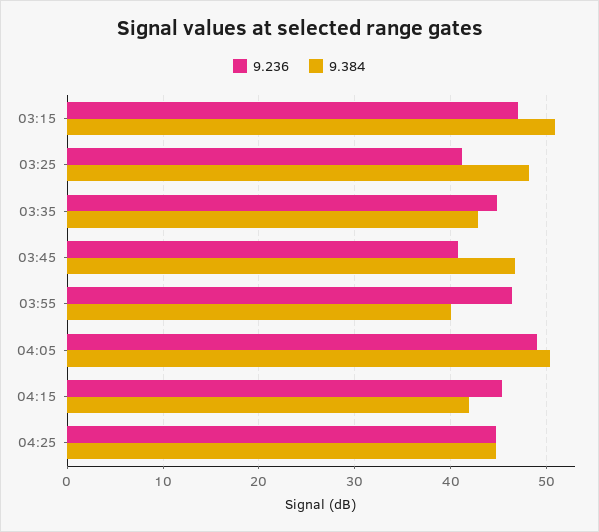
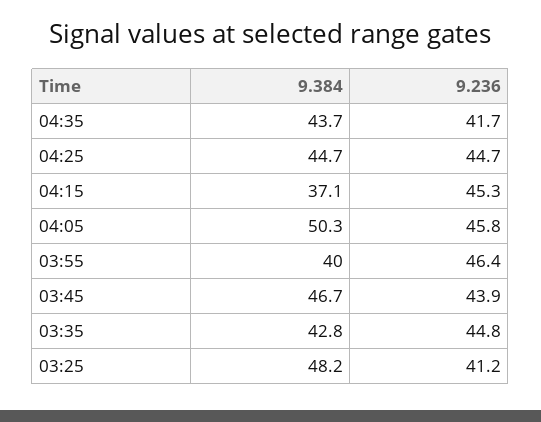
9.236, 03:15: 47 -> none
9.384, 03:15: 51 -> none
9.236, 03:45: 41 -> 43.9
9.236, 04:05: 49 -> 45.8
9.384, 04:15: 42 -> 37.1
9.384, 04:35: none -> 43.7
9.236, 04:35: none -> 41.7

